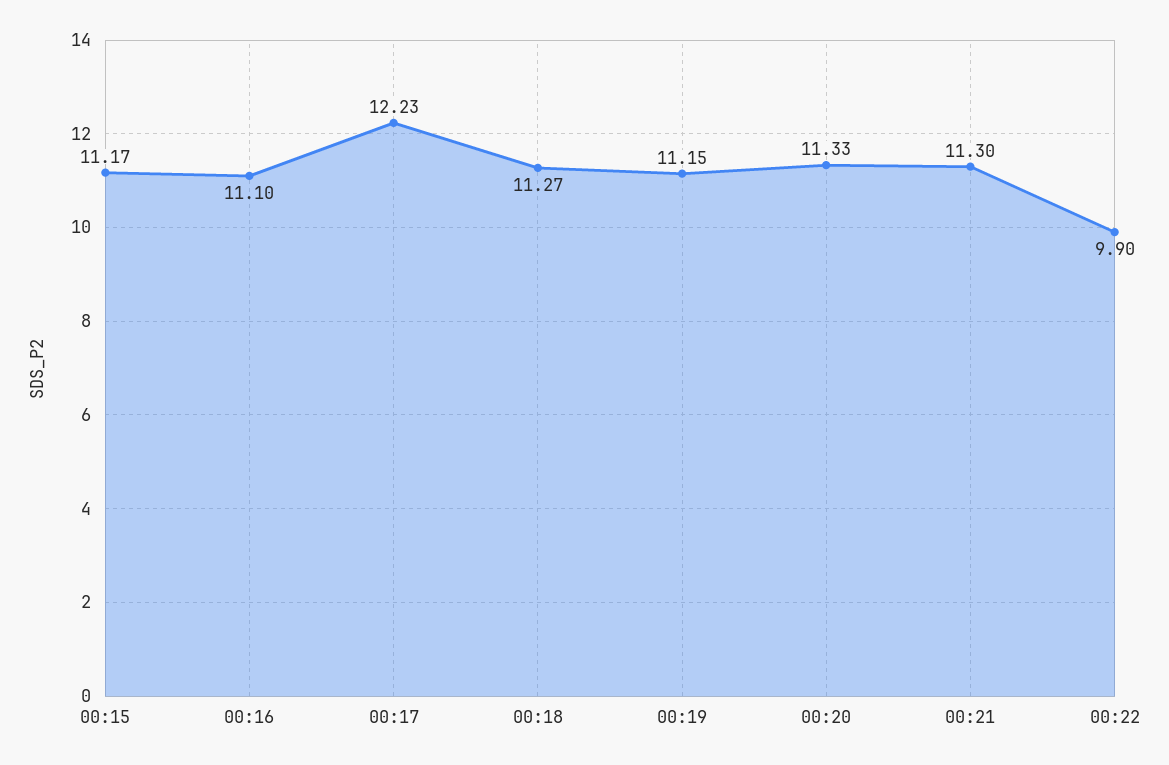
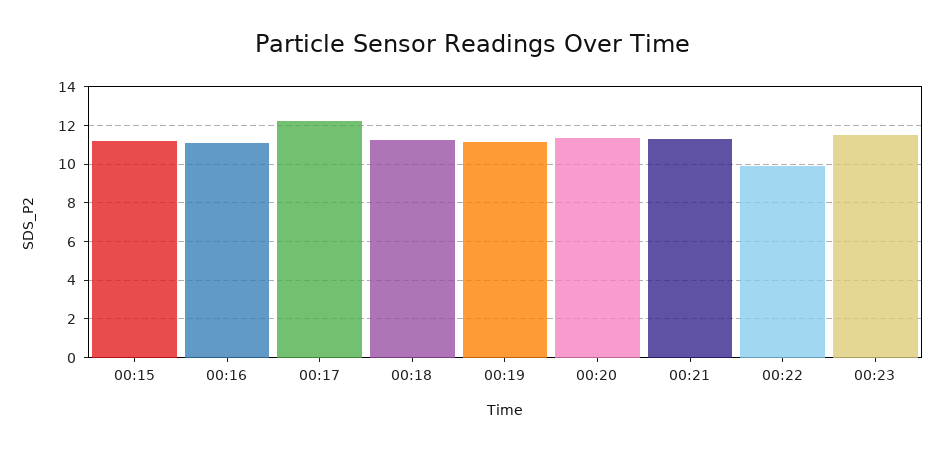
00:23: none -> 11.5

